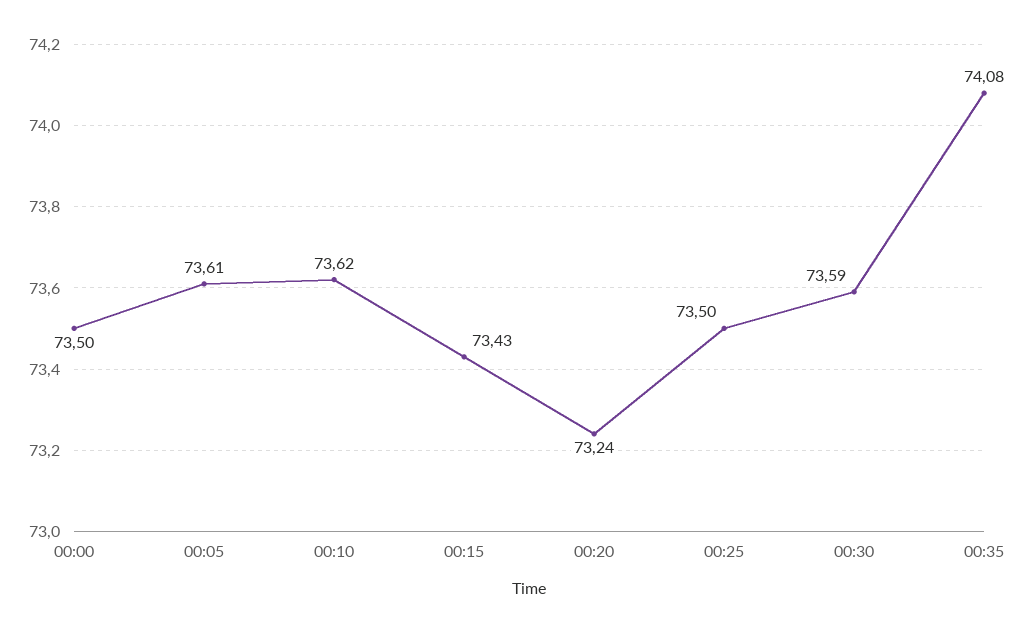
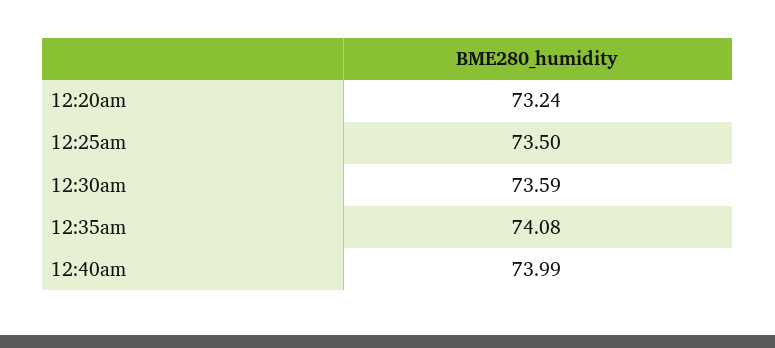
00:00: 73.5 -> none
00:05: 73.61 -> none
00:10: 73.62 -> none
00:15: 73.43 -> none
12:40am: none -> 73.99

